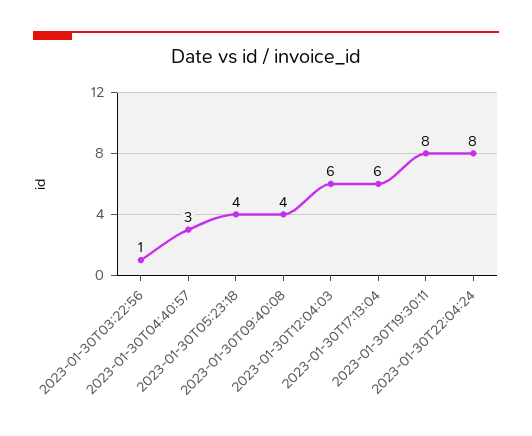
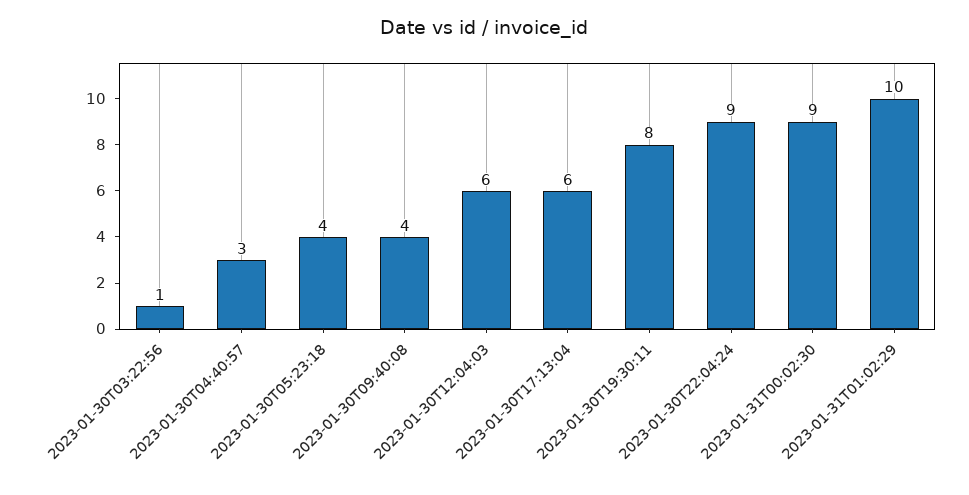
2023-01-30T22:04:24: 8 -> 9
2023-01-31T00:02:30: none -> 9
2023-01-31T01:02:29: none -> 10

